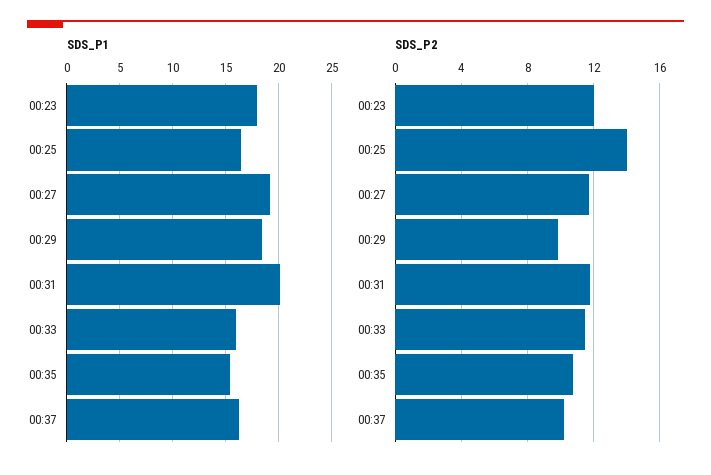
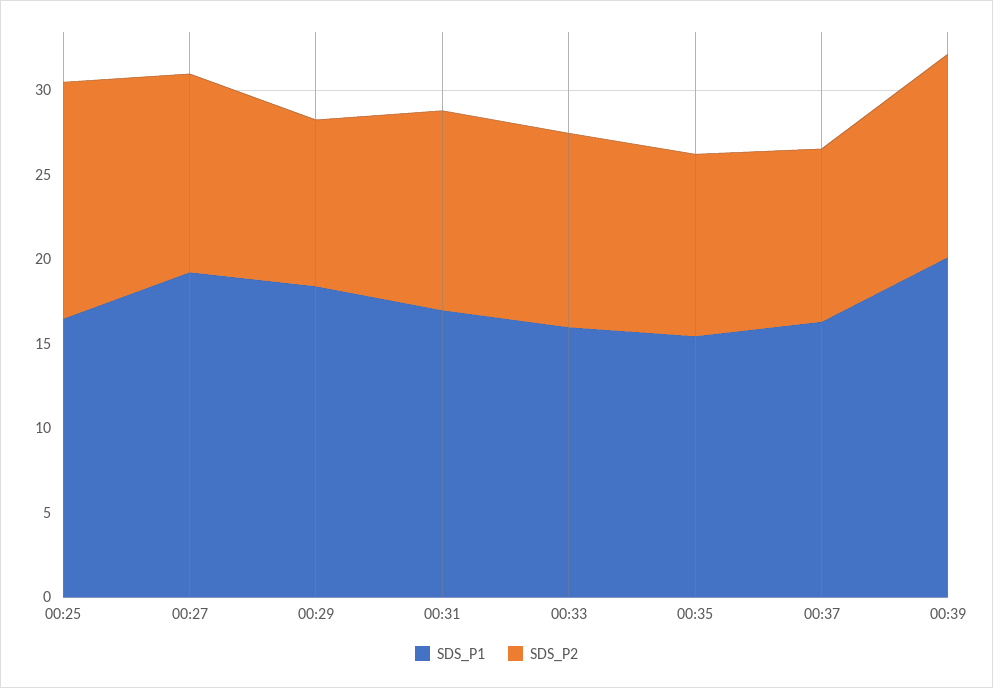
SDS_P1, 00:23: 18 -> none
SDS_P1, 00:31: 20 -> 17
SDS_P2, 00:23: 12 -> none
SDS_P1, 00:39: none -> 20
SDS_P2, 00:39: none -> 12

